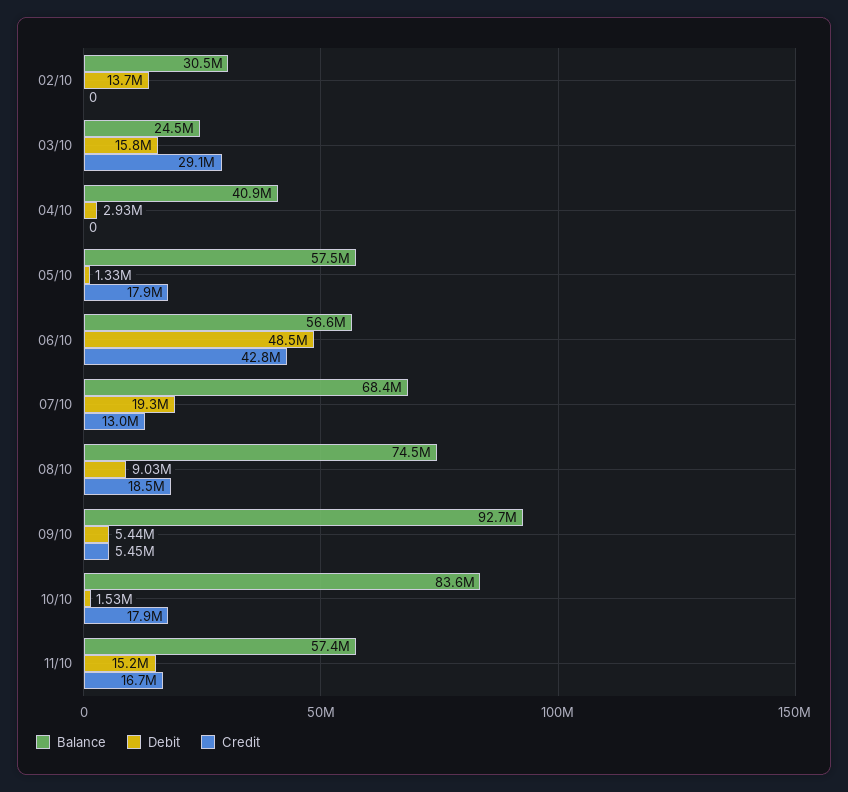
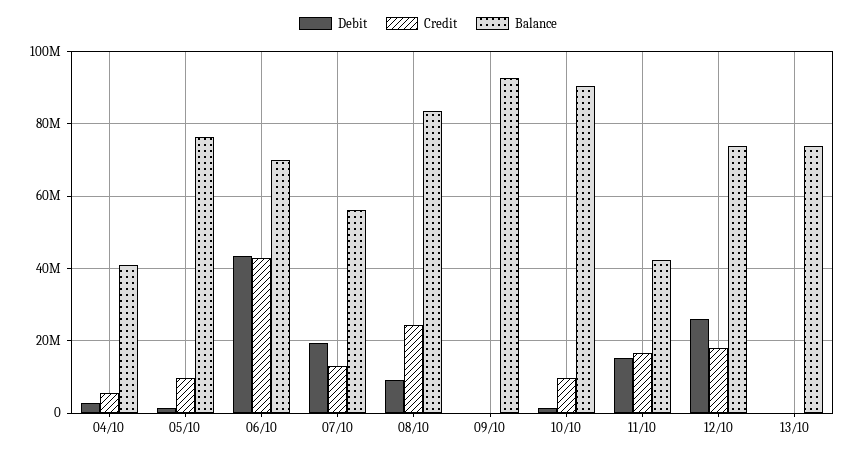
Balance, 02/10: 30500000 -> none
Debit, 02/10: 13700000 -> none
Credit, 02/10: 0 -> none
Balance, 03/10: 24500000 -> none
Debit, 03/10: 15800000 -> none
Credit, 03/10: 29100000 -> none
Credit, 04/10: 0 -> 6000000
Balance, 05/10: 57500000 -> 76000000
Credit, 05/10: 17900000 -> 10000000
Balance, 06/10: 56600000 -> 70000000
Debit, 06/10: 48500000 -> 44000000
Balance, 07/10: 68400000 -> 56000000
Balance, 08/10: 74500000 -> 84000000
Credit, 08/10: 18500000 -> 24000000
Debit, 09/10: 5440000 -> 0
Credit, 09/10: 5450000 -> 0
Balance, 10/10: 83600000 -> 90000000
Credit, 10/10: 17900000 -> 10000000
Balance, 11/10: 57400000 -> 42000000
Debit, 12/10: none -> 26000000
Credit, 12/10: none -> 18000000
Balance, 12/10: none -> 74000000
Debit, 13/10: none -> 0
Credit, 13/10: none -> 0
Balance, 13/10: none -> 74000000

